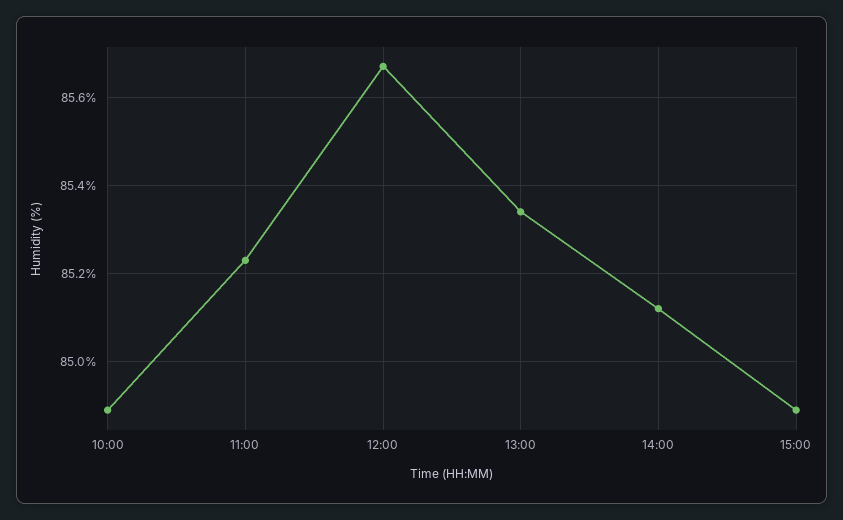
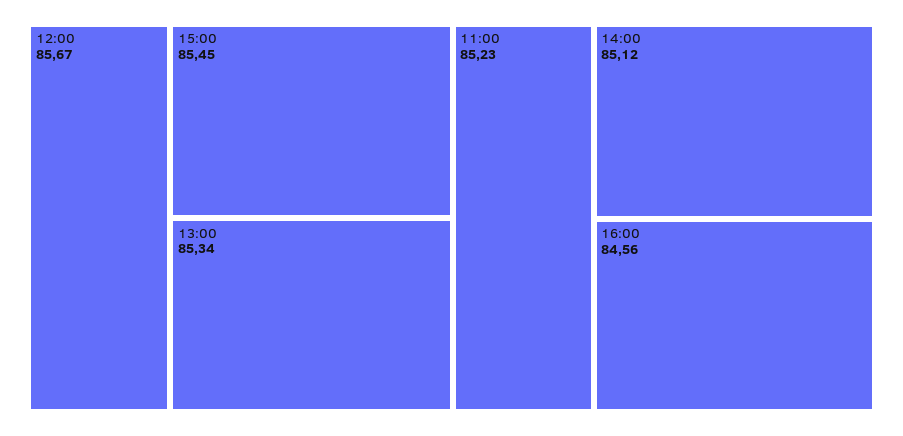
10:00: 84.9 -> none
15:00: 84.9 -> 85.45
16:00: none -> 84.56

